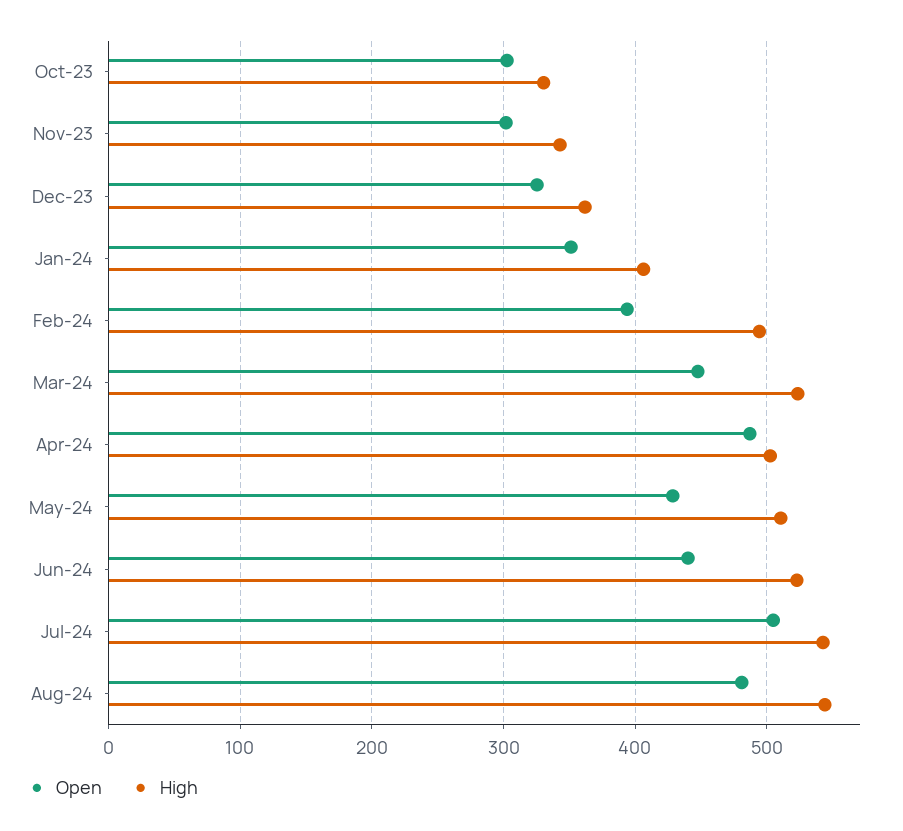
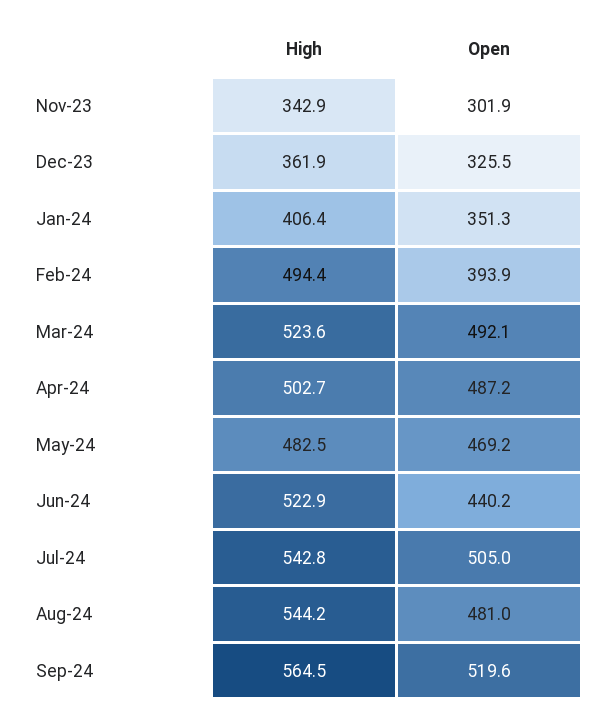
Open, Oct-23: 300 -> none
High, Oct-23: 330 -> none
Open, Mar-24: 450 -> 492.1
Open, May-24: 430 -> 469.2
High, May-24: 510 -> 482.5
High, Sep-24: none -> 564.5
Open, Sep-24: none -> 519.6

